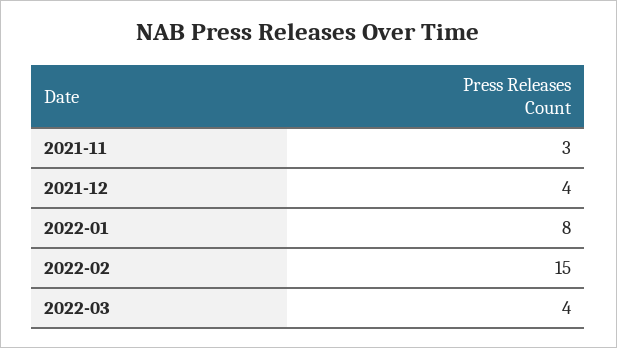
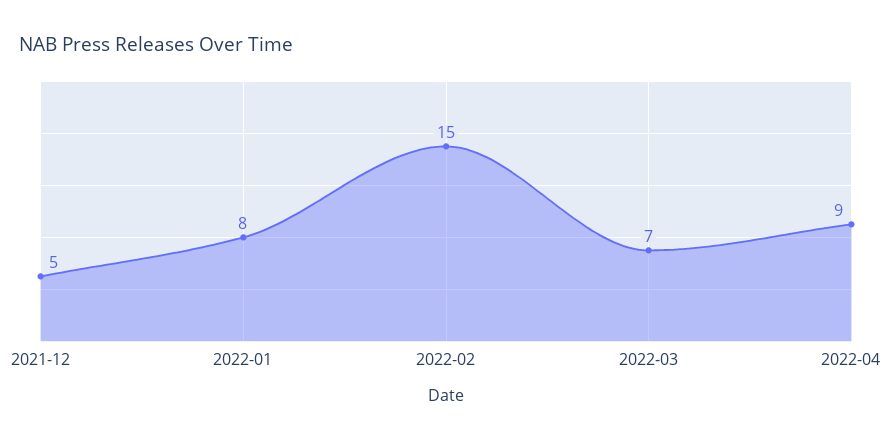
2021-11: 3 -> none
2021-12: 4 -> 5
2022-03: 4 -> 7
2022-04: none -> 9

